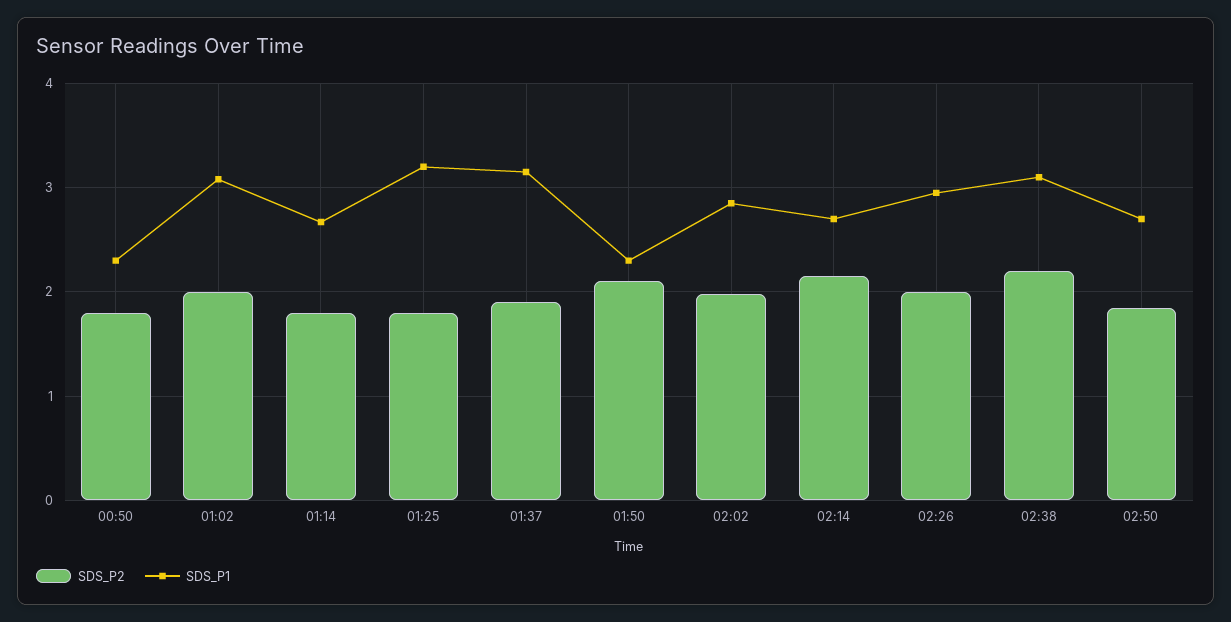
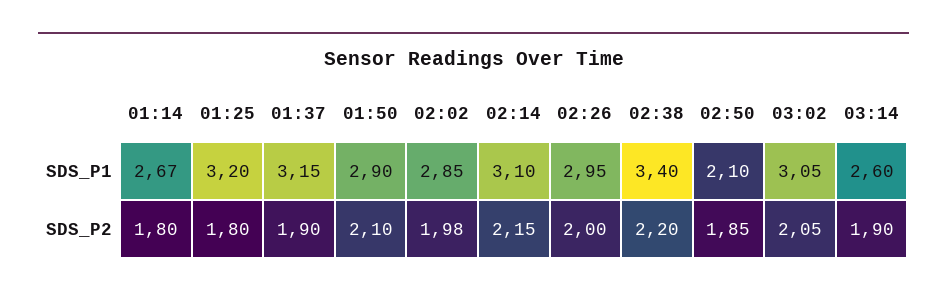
SDS_P2, 00:50: 1.8 -> none
SDS_P1, 00:50: 2.3 -> none
SDS_P2, 01:02: 2 -> none
SDS_P1, 01:02: 3.1 -> none
SDS_P1, 01:50: 2.3 -> 2.9
SDS_P1, 02:14: 2.7 -> 3.1
SDS_P1, 02:38: 3.1 -> 3.4
SDS_P1, 02:50: 2.7 -> 2.1
SDS_P1, 03:02: none -> 3.05
SDS_P1, 03:14: none -> 2.6
SDS_P2, 03:02: none -> 2.05
SDS_P2, 03:14: none -> 1.9

